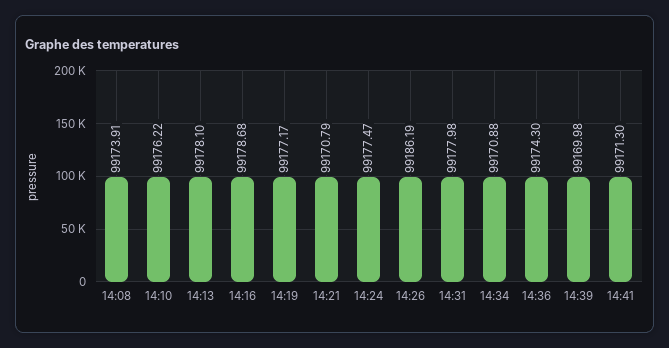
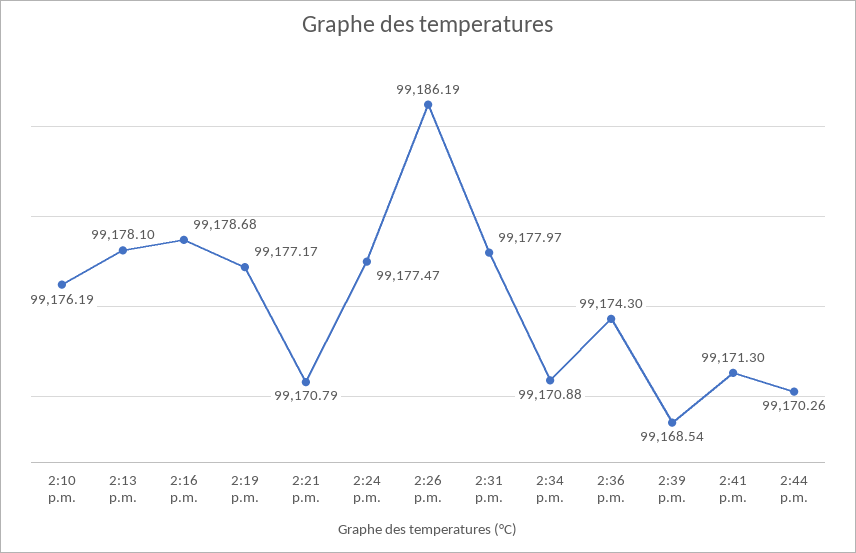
14:08: 99173.91 -> none
14:10: 99176.22 -> 99176.19
14:31: 99177.98 -> 99177.97
14:39: 99169.98 -> 99168.54
2:44 p.m.: none -> 99170.26

